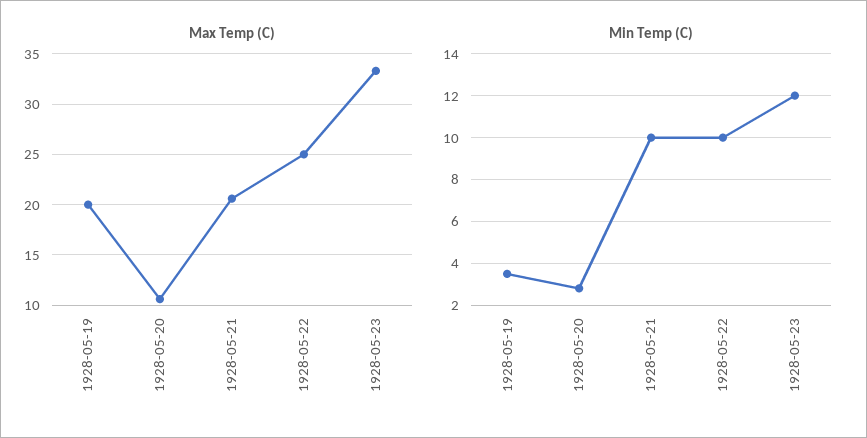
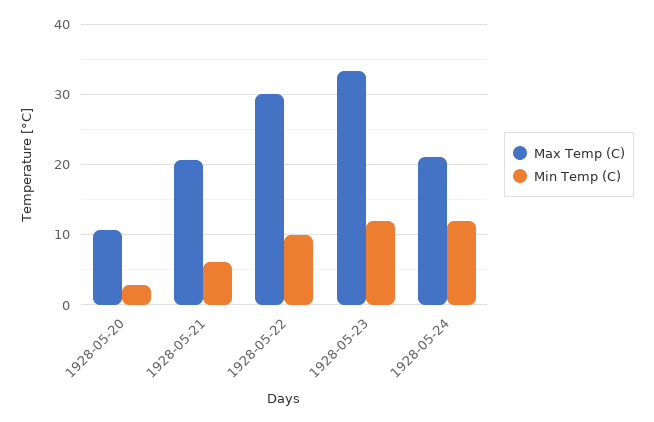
Max Temp (C), 1928-05-19: 20 -> none
Max Temp (C), 1928-05-22: 25 -> 30
Min Temp (C), 1928-05-19: 3.5 -> none
Min Temp (C), 1928-05-21: 10 -> 6
Max Temp (C), 1928-05-24: none -> 21
Min Temp (C), 1928-05-24: none -> 12

